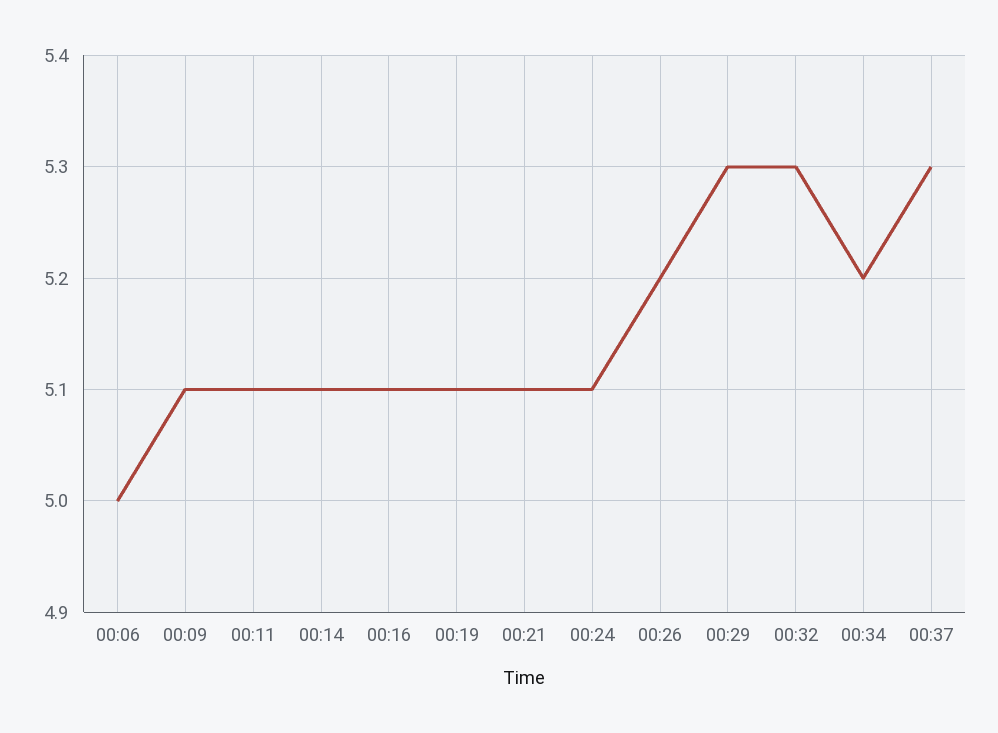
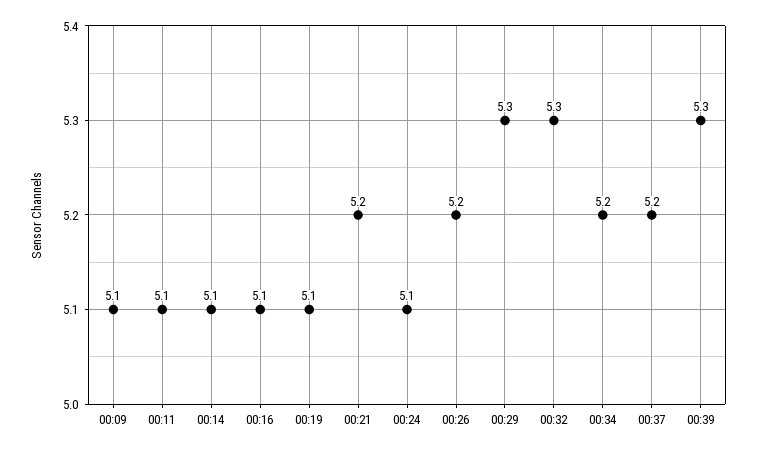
00:06: 5 -> none
00:21: 5.1 -> 5.2
00:37: 5.3 -> 5.2
00:39: none -> 5.3

